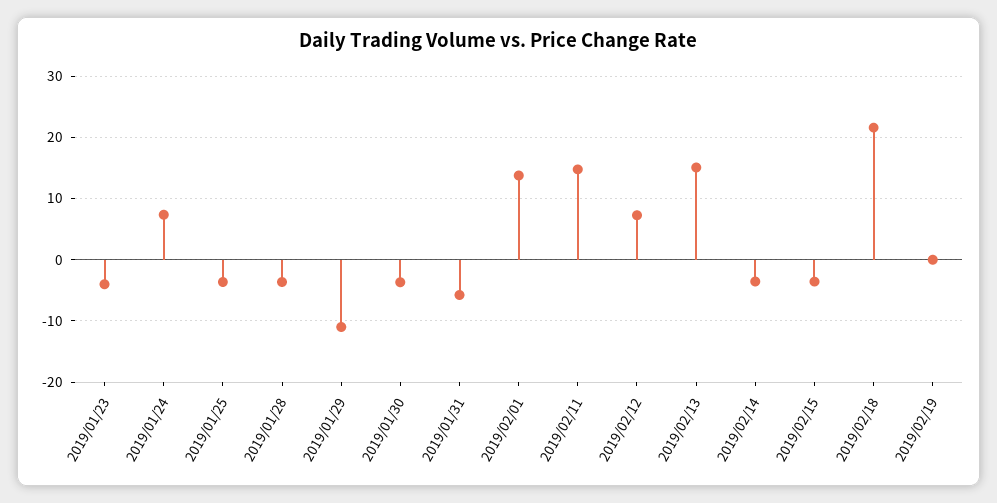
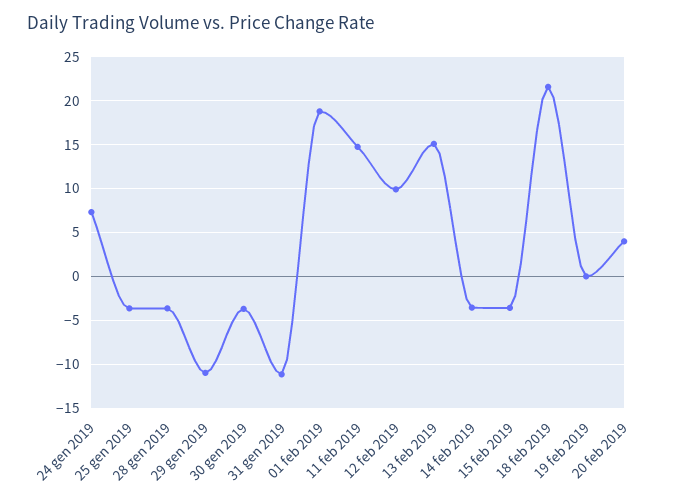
2019/01/23: -4 -> none
2019/01/31: -6 -> -11
2019/02/01: 14 -> 19
2019/02/12: 7 -> 10
20 feb 2019: none -> 4

